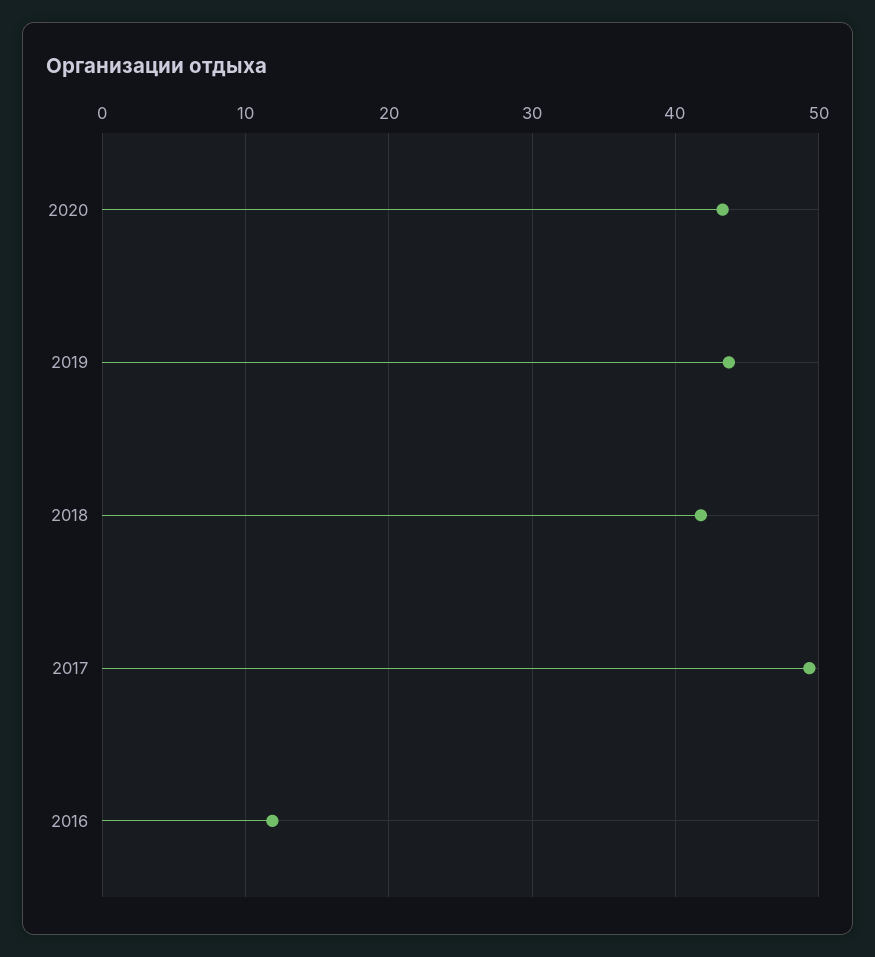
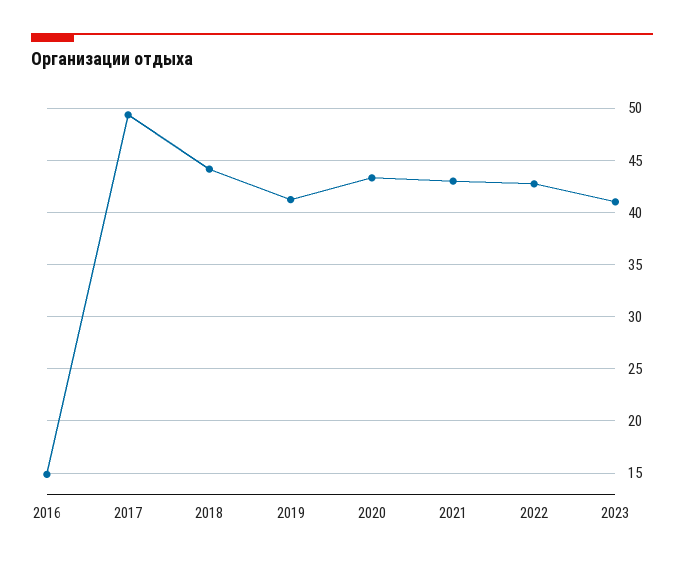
2019: 44 -> 41
2018: 42 -> 44
2016: 12 -> 15
2021: none -> 43
2022: none -> 43
2023: none -> 41

